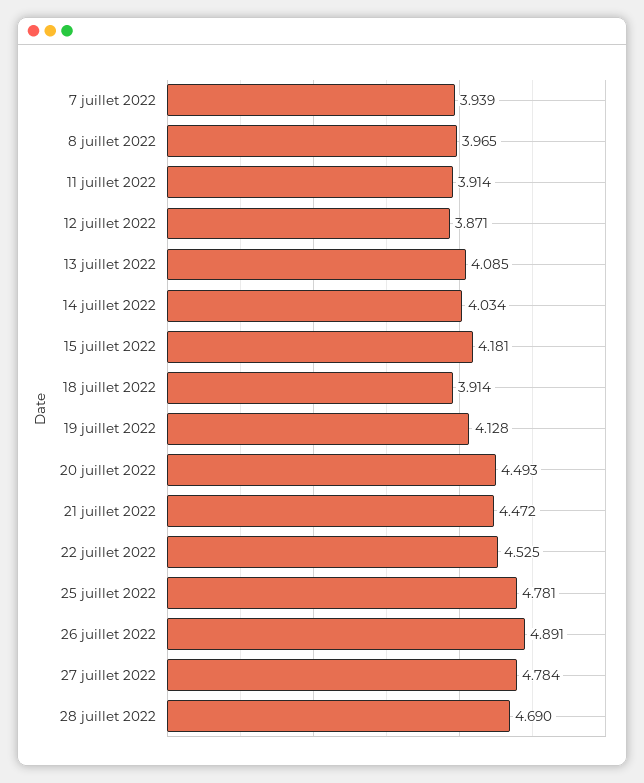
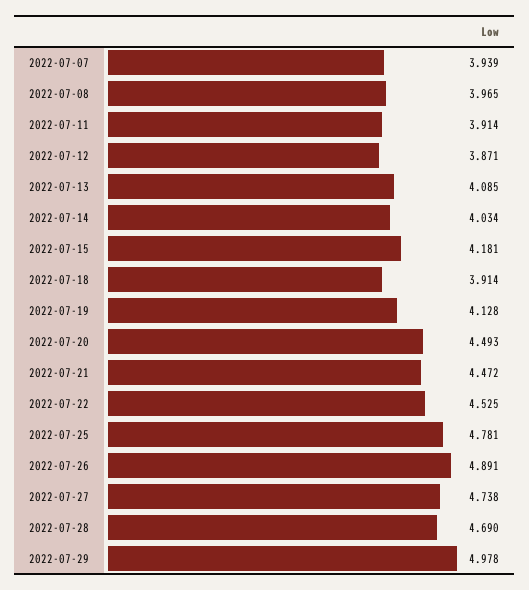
27 juillet 2022: 4.784 -> 4.738
2022-07-29: none -> 4.978

